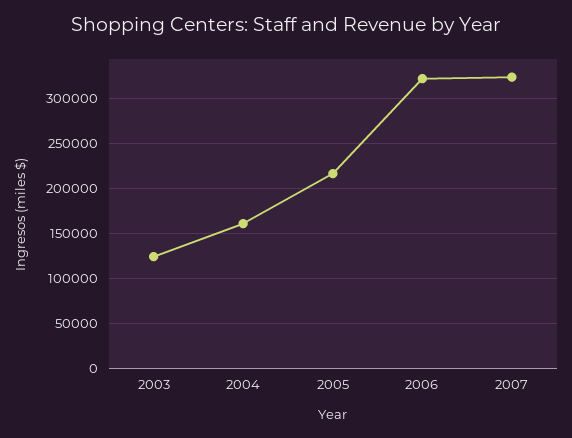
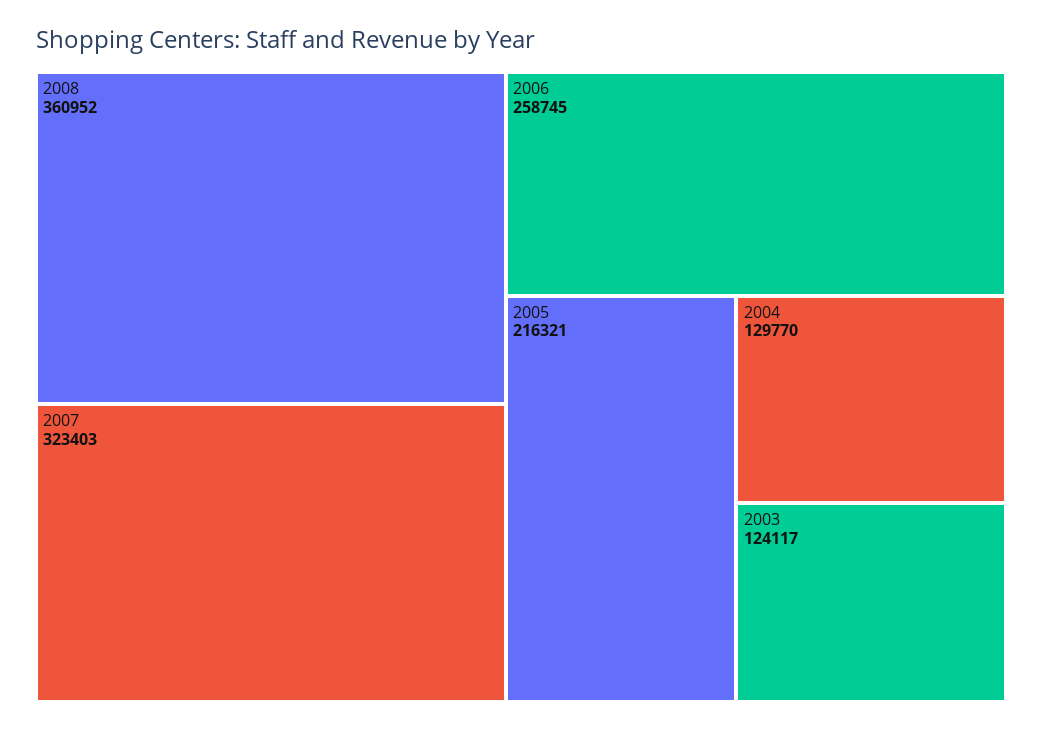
2004: 160000 -> 129770
2006: 320000 -> 258745
2008: none -> 360952

